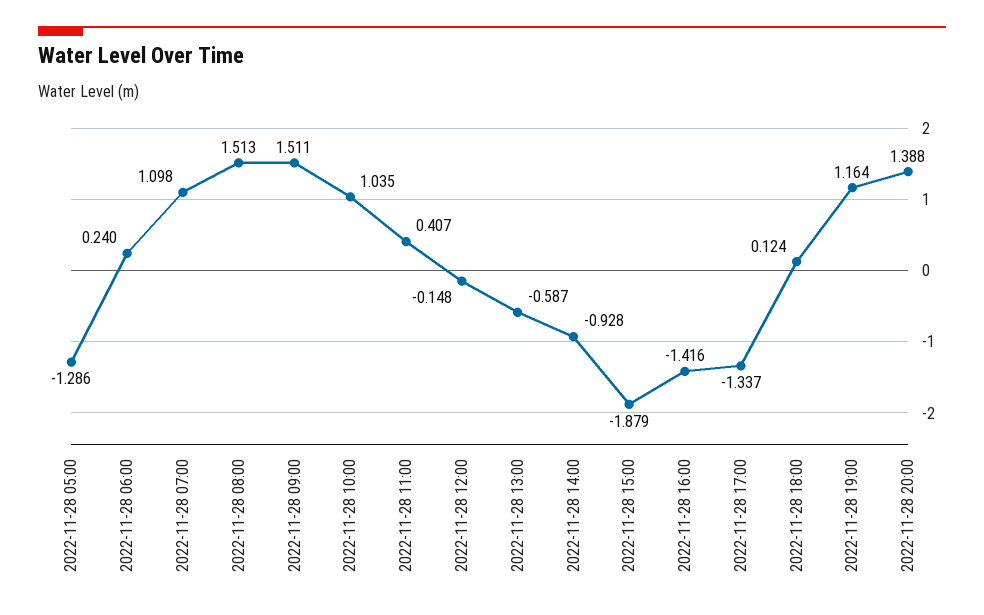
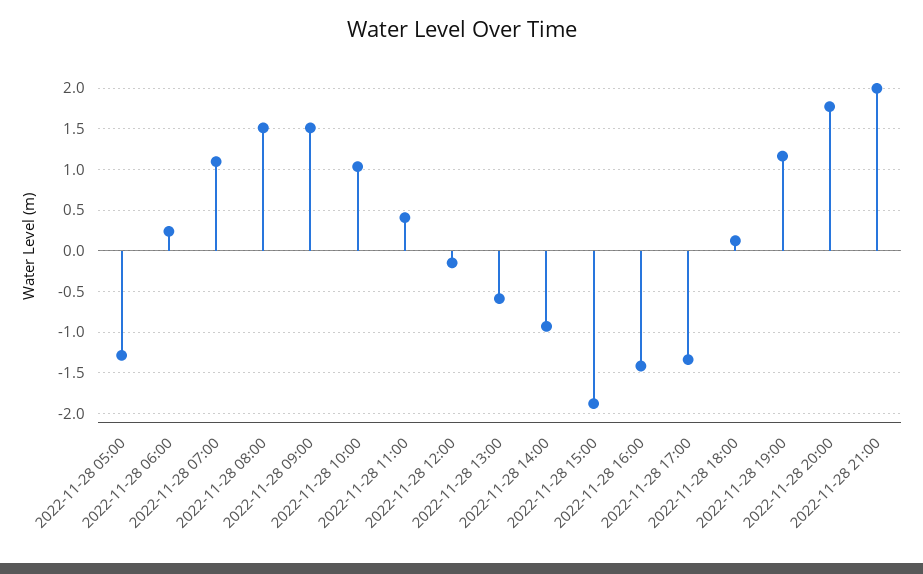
2022-11-28 20:00: 1.388 -> 1.8
2022-11-28 21:00: none -> 2

